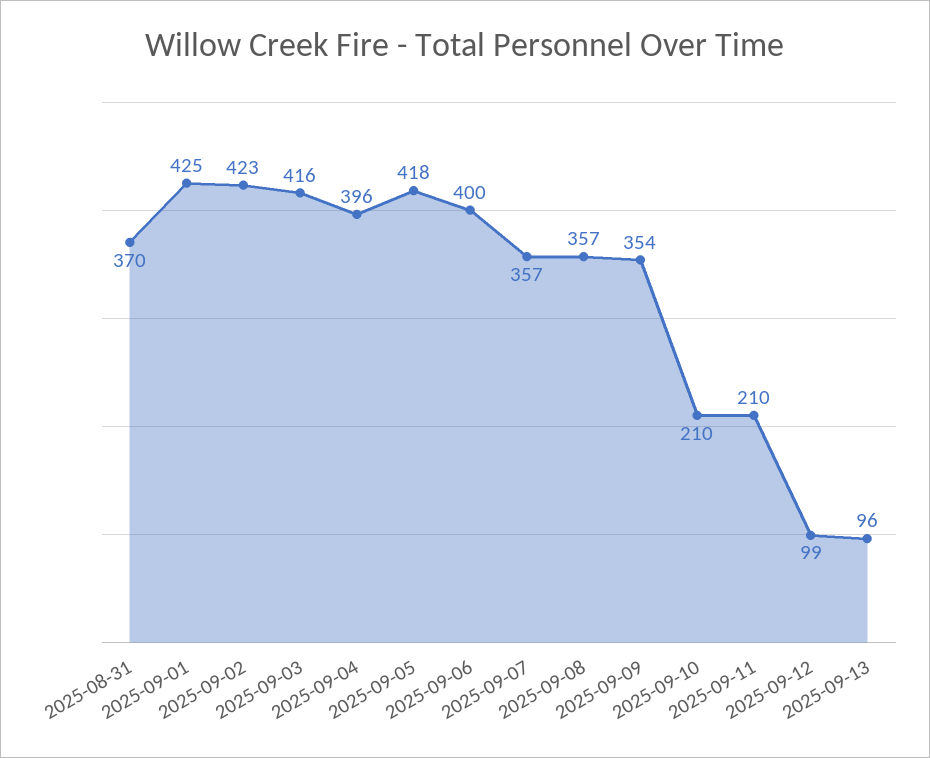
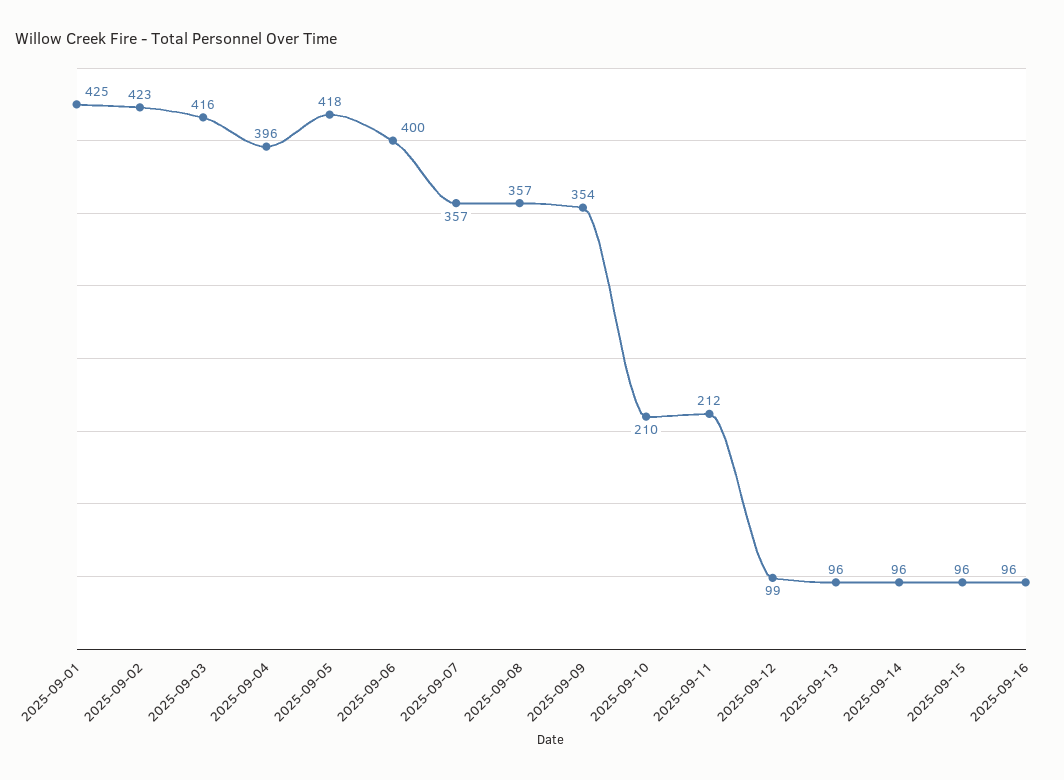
2025-08-31: 370 -> none
2025-09-11: 210 -> 212
2025-09-14: none -> 96
2025-09-15: none -> 96
2025-09-16: none -> 96

